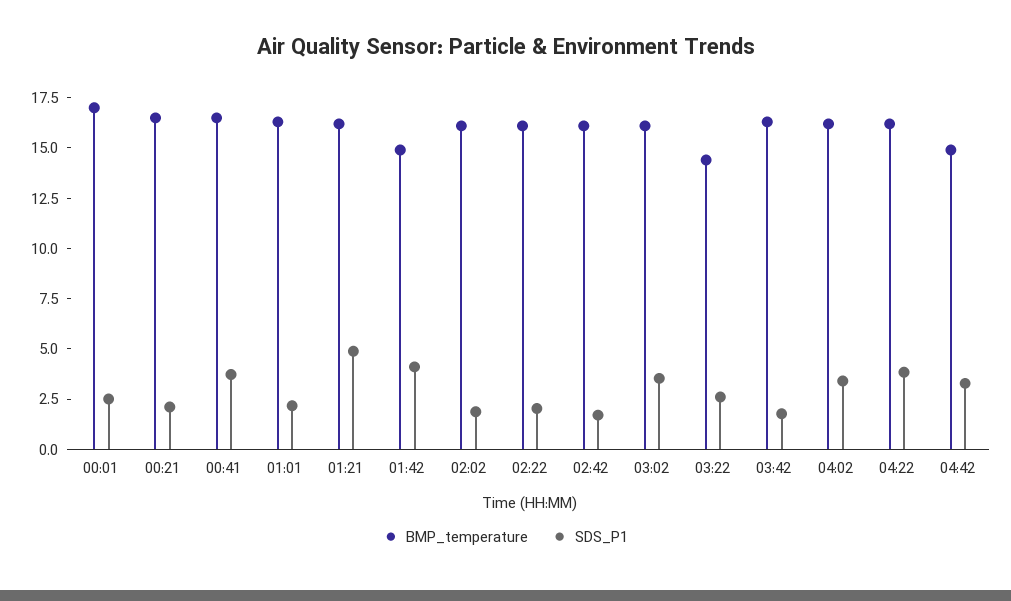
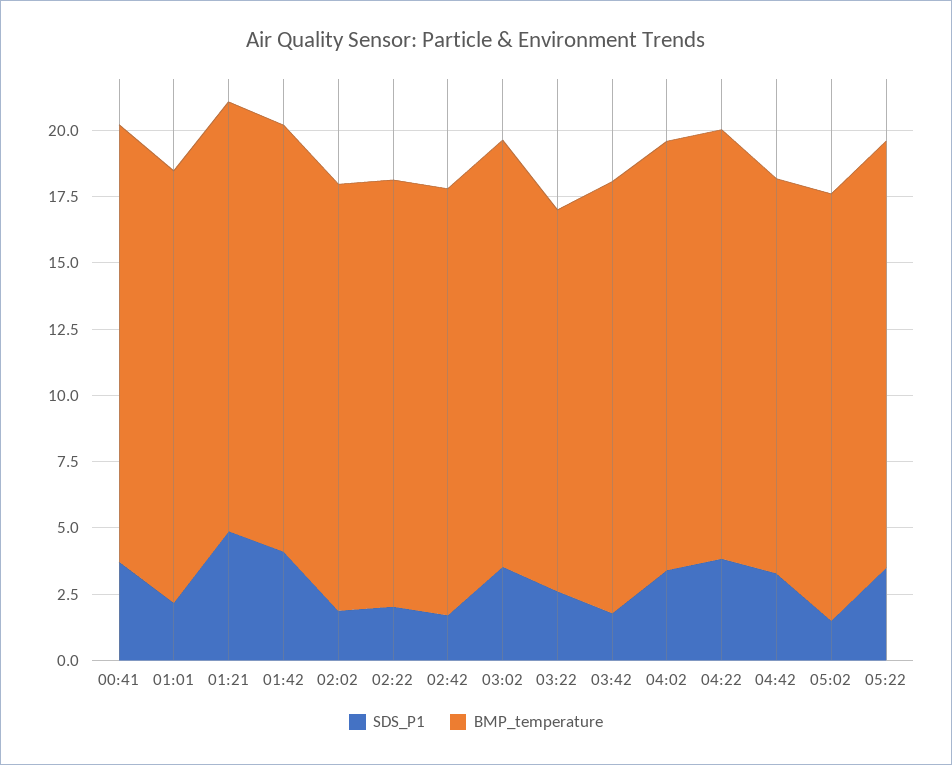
BMP_temperature, 00:01: 17 -> none
SDS_P1, 00:01: 2.5 -> none
BMP_temperature, 00:21: 16.5 -> none
SDS_P1, 00:21: 2 -> none
BMP_temperature, 01:42: 15 -> 16
SDS_P1, 05:02: none -> 1.5
BMP_temperature, 05:02: none -> 16
SDS_P1, 05:22: none -> 3.5
BMP_temperature, 05:22: none -> 16

